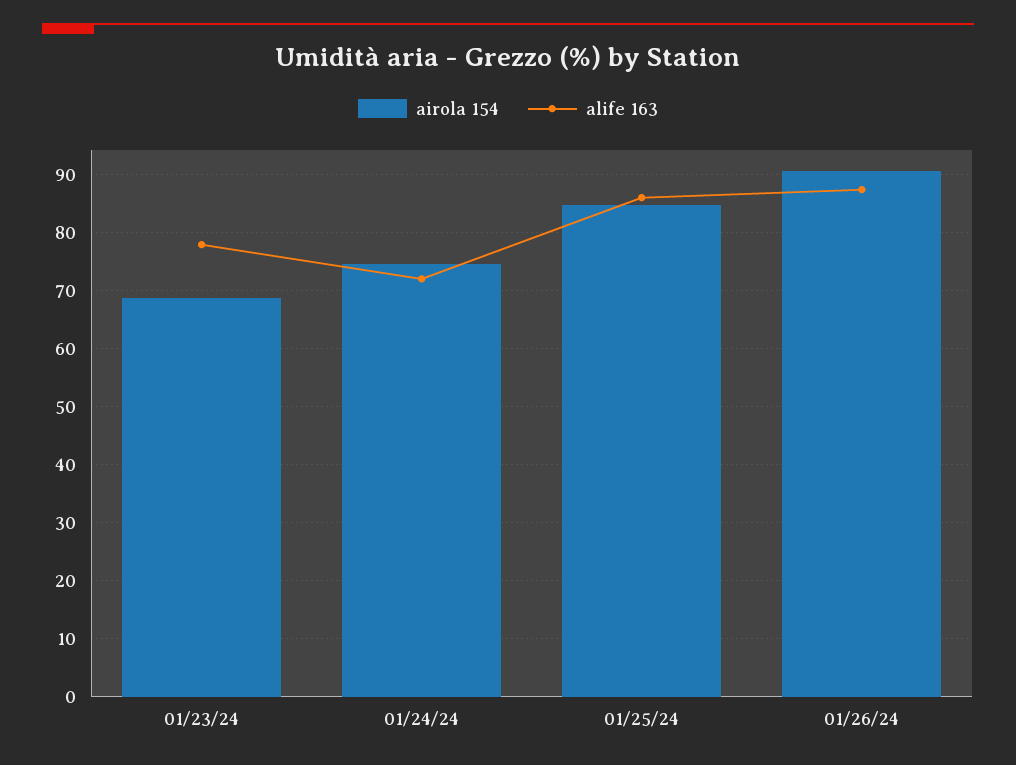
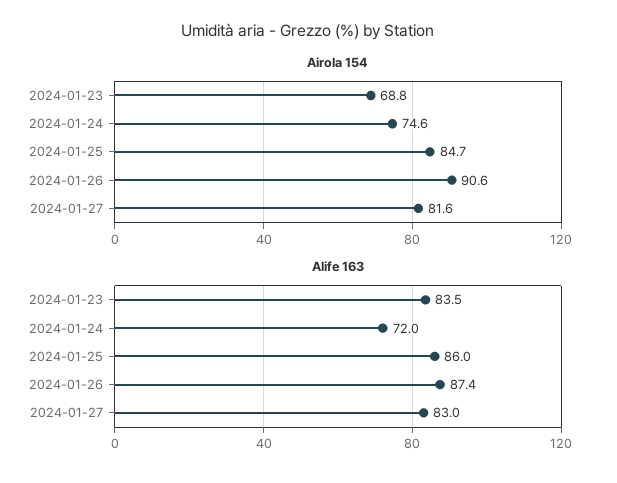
alife 163, 01/23/24: 78 -> 83.5
airola 154, 2024-01-27: none -> 81.6
alife 163, 2024-01-27: none -> 83

